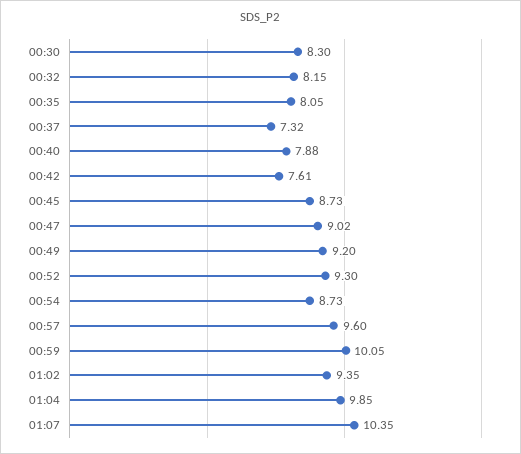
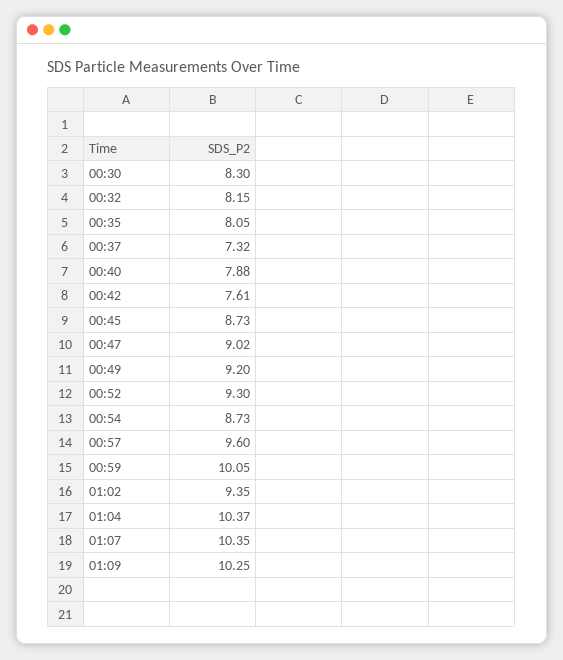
01:04: 9.85 -> 10.37
01:09: none -> 10.25

